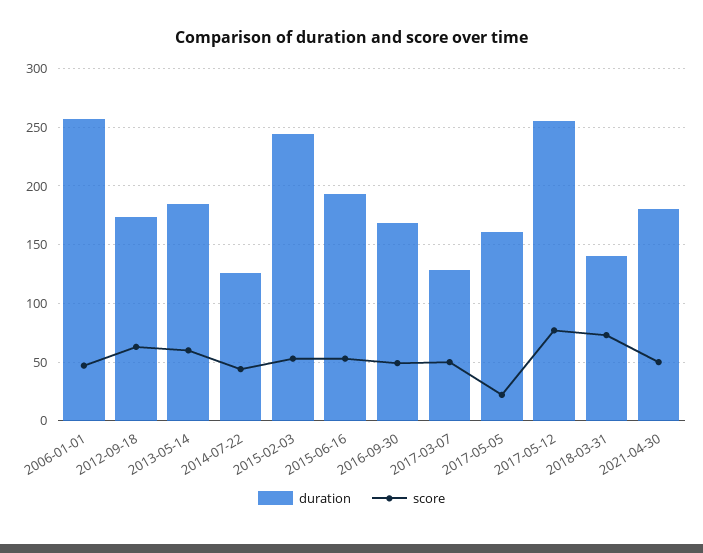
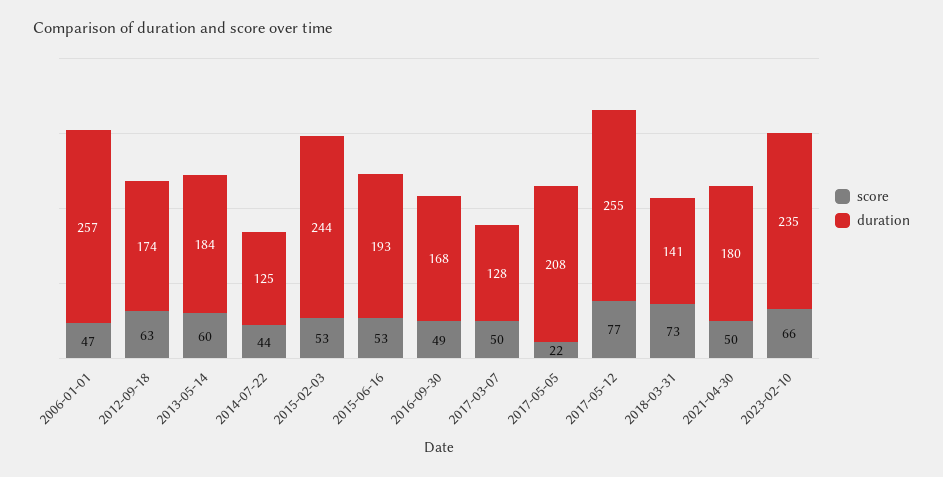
duration, 2017-05-05: 160 -> 208
score, 2023-02-10: none -> 66
duration, 2023-02-10: none -> 235

